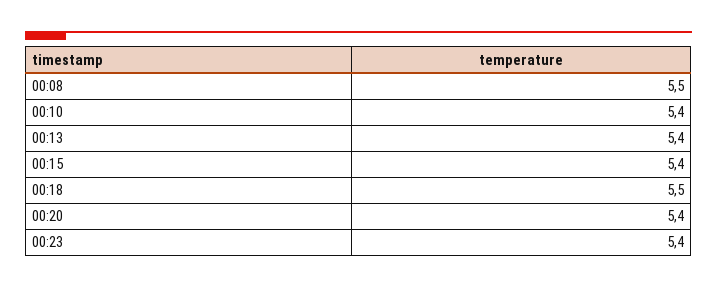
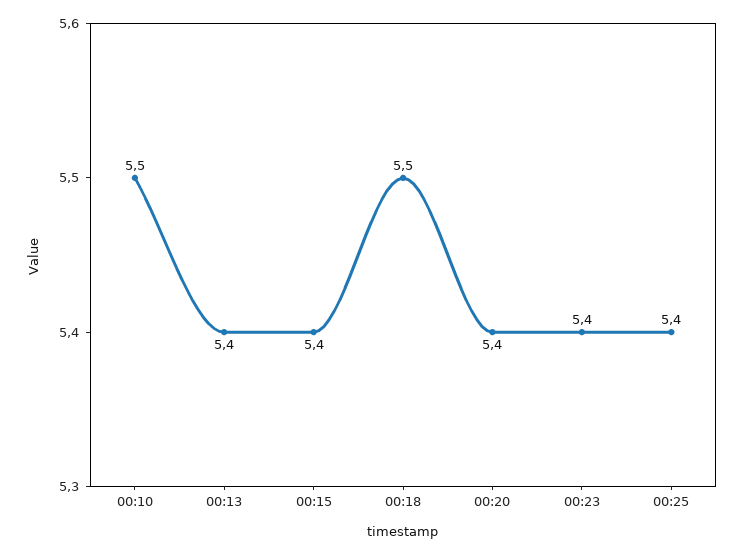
00:08: 5.5 -> none
00:10: 5.4 -> 5.5
00:25: none -> 5.4

